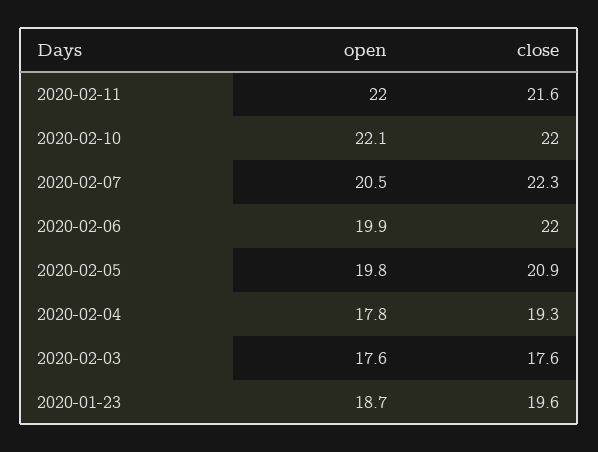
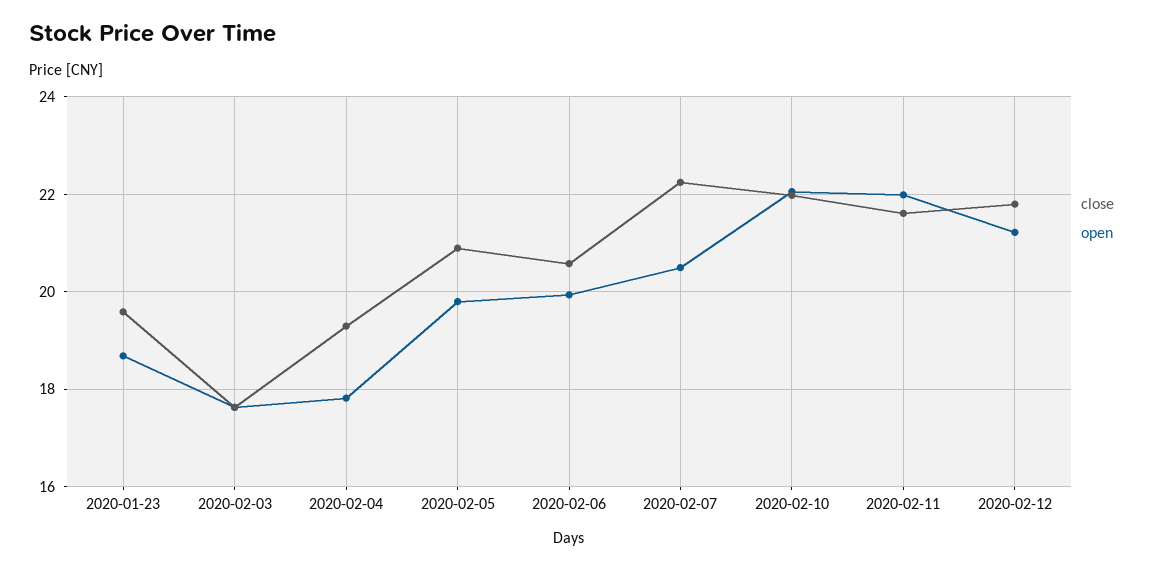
close, 2020-02-06: 22 -> 20.6
close, 2020-02-12: none -> 21.8
open, 2020-02-12: none -> 21.2

